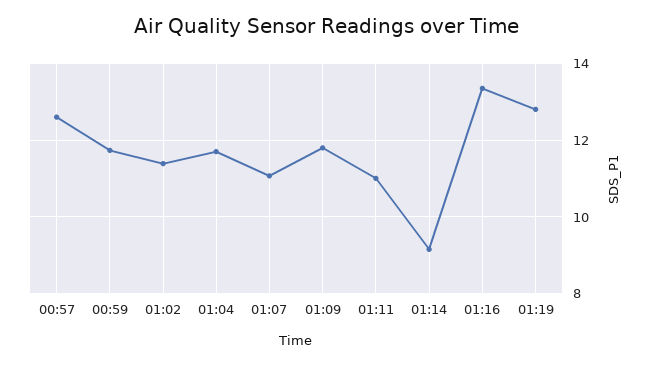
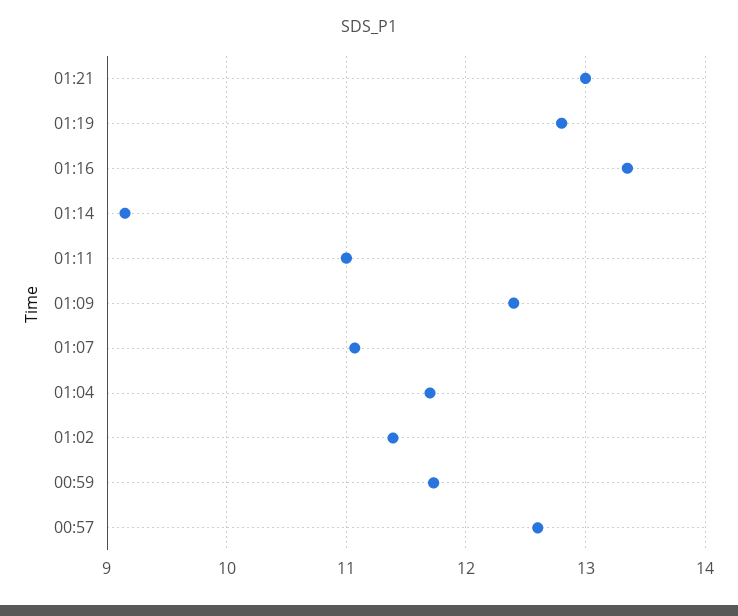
01:09: 11.8 -> 12.4
01:21: none -> 13

